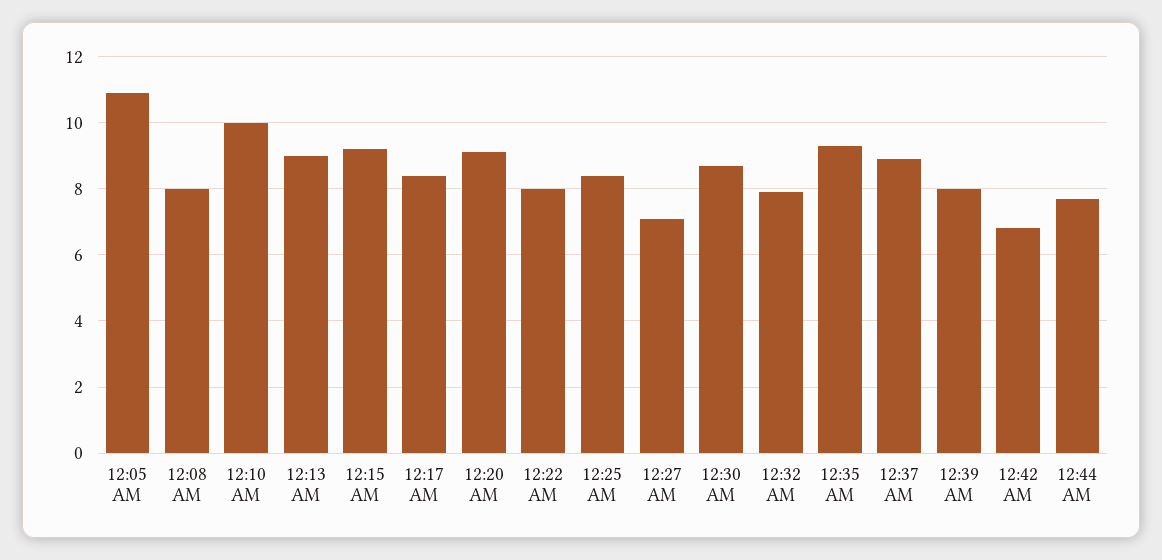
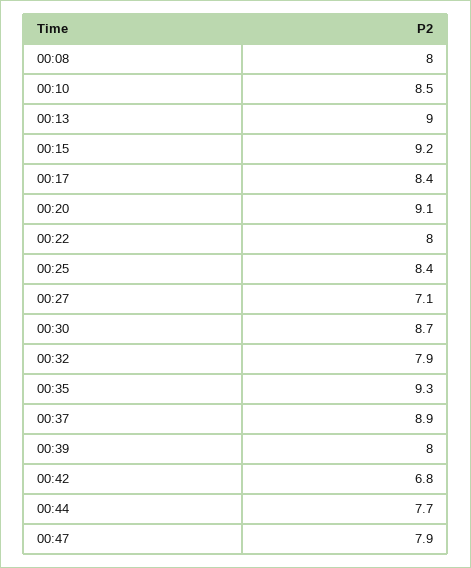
12:05 AM: 11 -> none
12:10 AM: 10 -> 8.5
00:47: none -> 7.9

